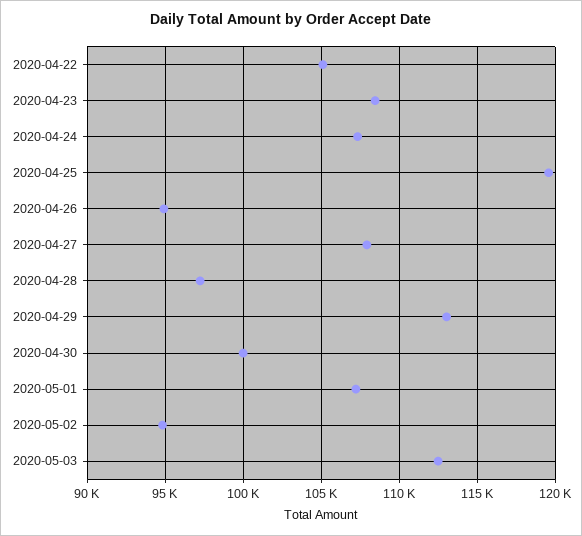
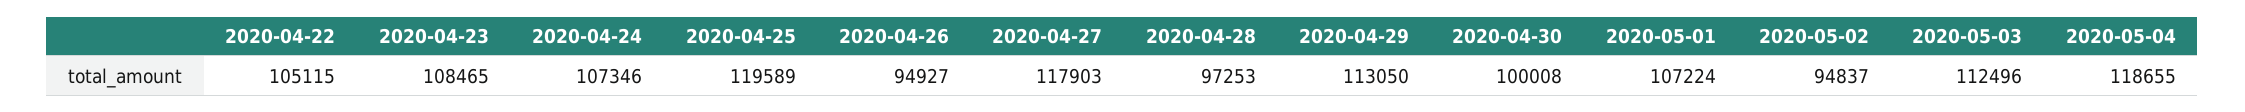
2020-04-27: 108000 -> 117903
2020-05-04: none -> 118655

